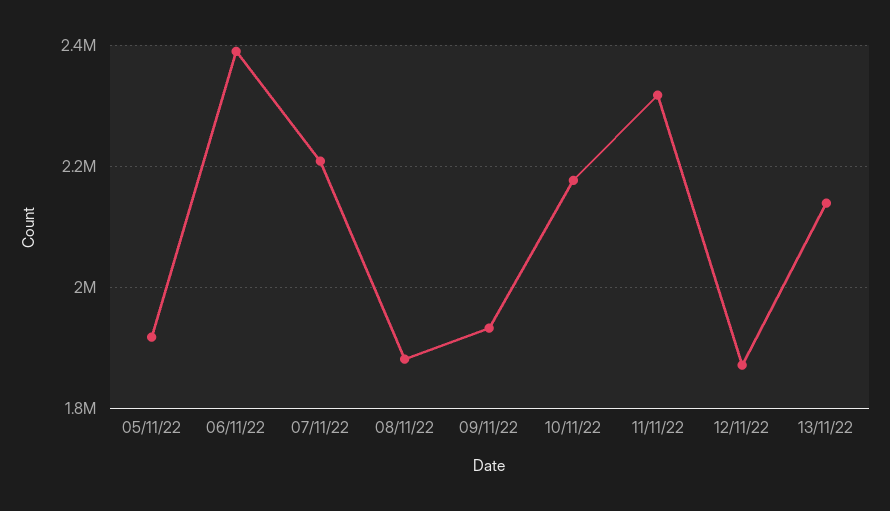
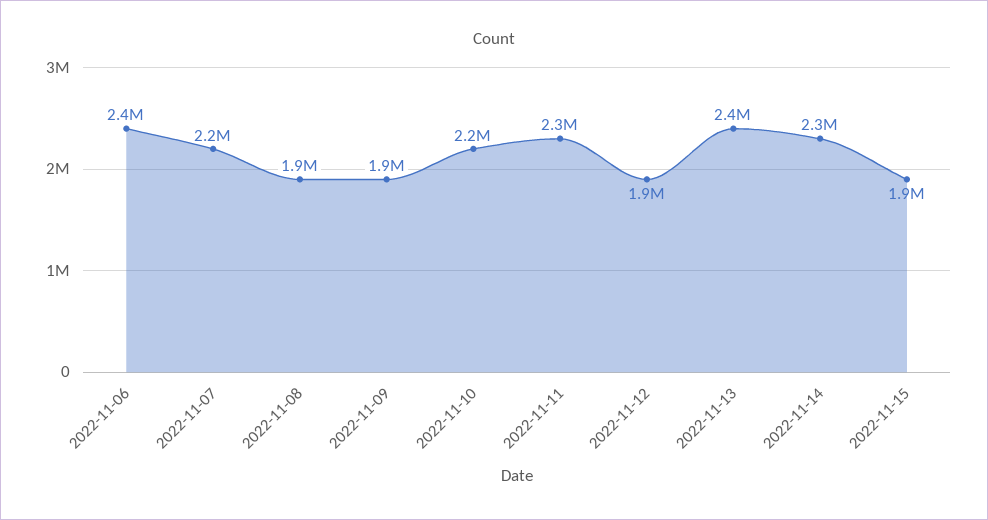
05/11/22: 1920000 -> none
13/11/22: 2140000 -> 2400000
2022-11-14: none -> 2300000
2022-11-15: none -> 1900000

